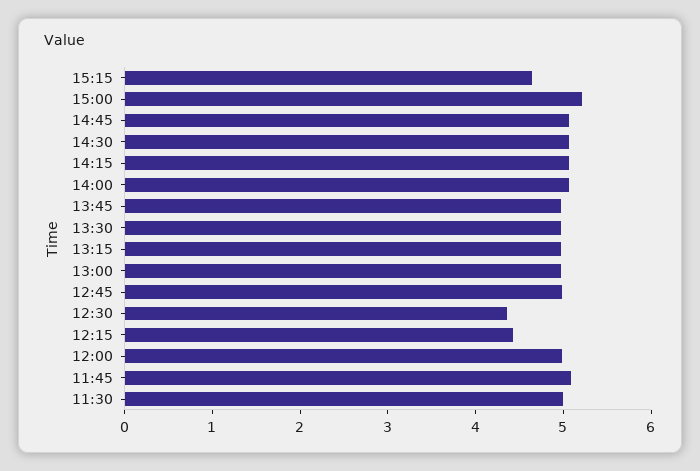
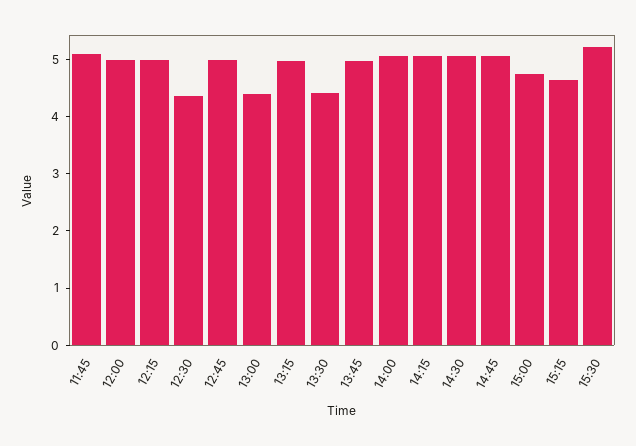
15:00: 5.2 -> 4.8
13:30: 5 -> 4.4
13:00: 5 -> 4.4
12:15: 4.4 -> 5
11:30: 5 -> none
15:30: none -> 5.2

